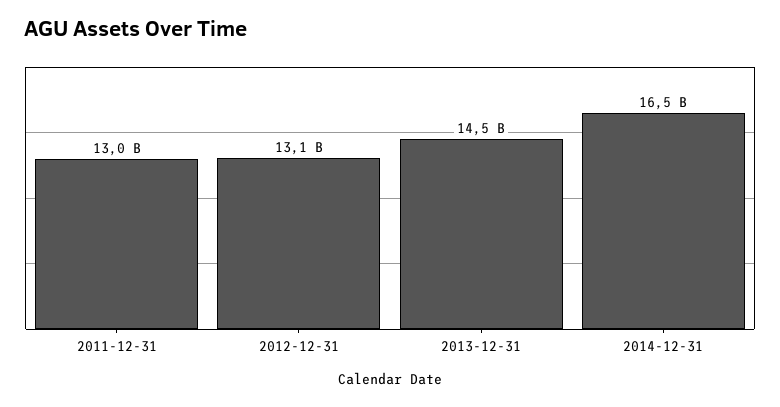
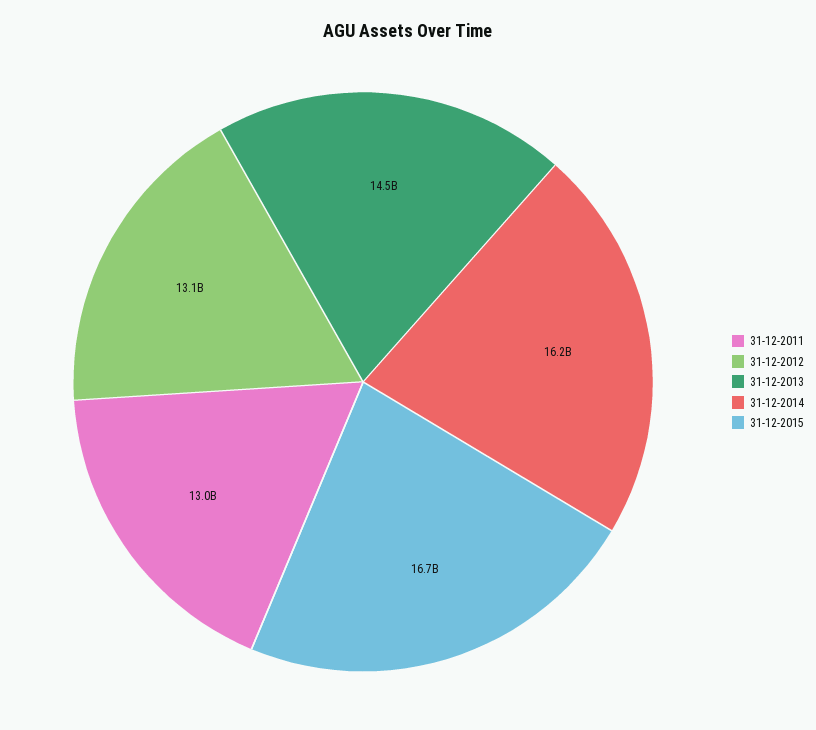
2014-12-31: 16500000000 -> 16200000000
31-12-2015: none -> 16700000000

